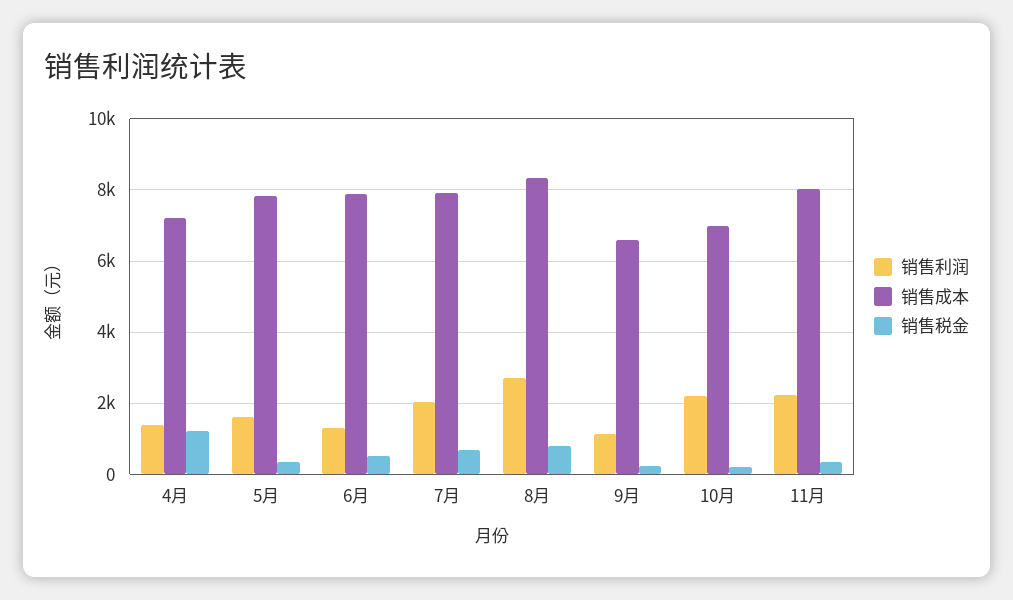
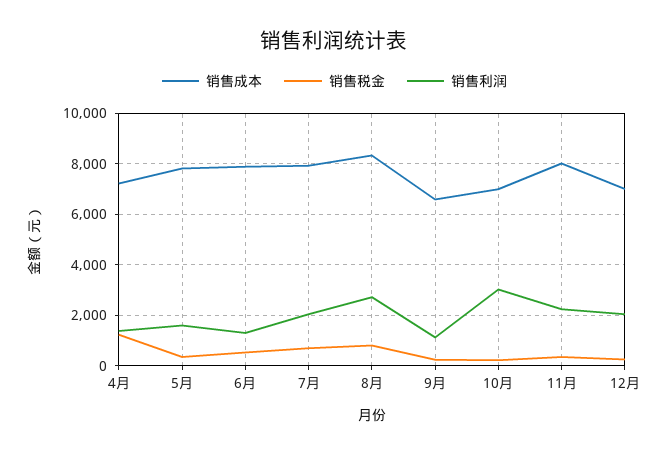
销售利润, 10月: 2200 -> 3000
销售成本, 12月: none -> 7000
销售税金, 12月: none -> 250
销售利润, 12月: none -> 2000

